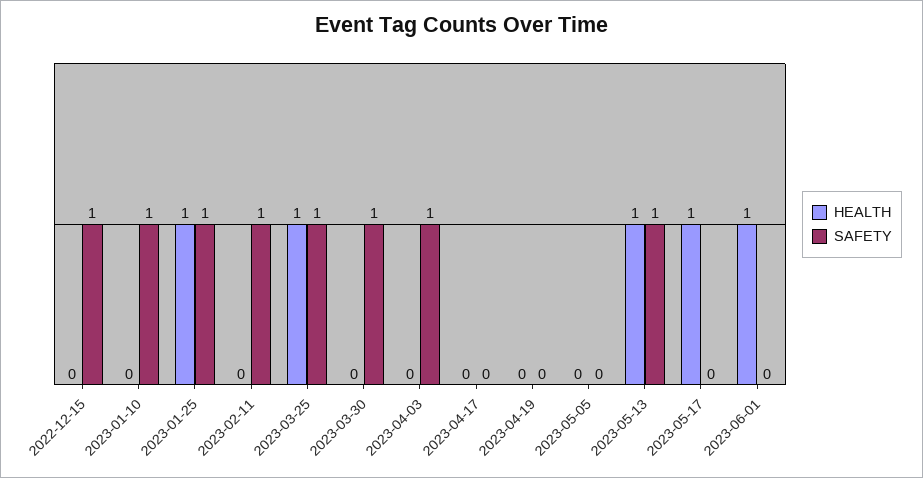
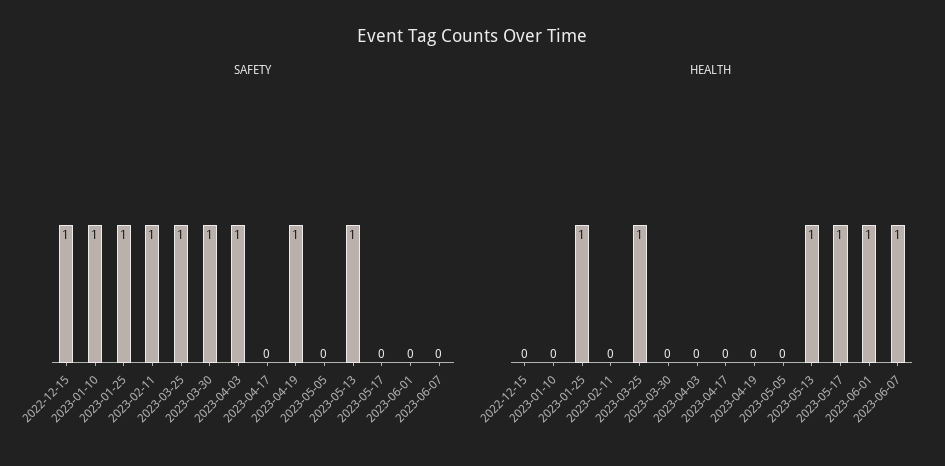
SAFETY, 2023-04-19: 0 -> 1
SAFETY, 2023-06-07: none -> 0
HEALTH, 2023-06-07: none -> 1

